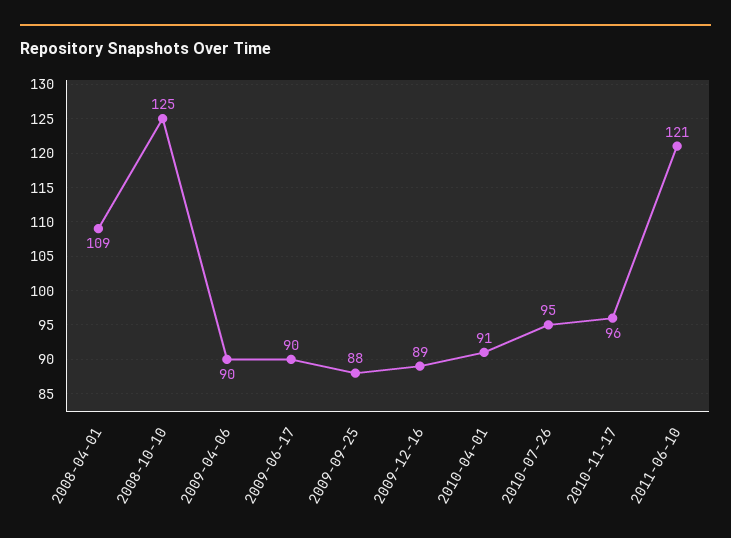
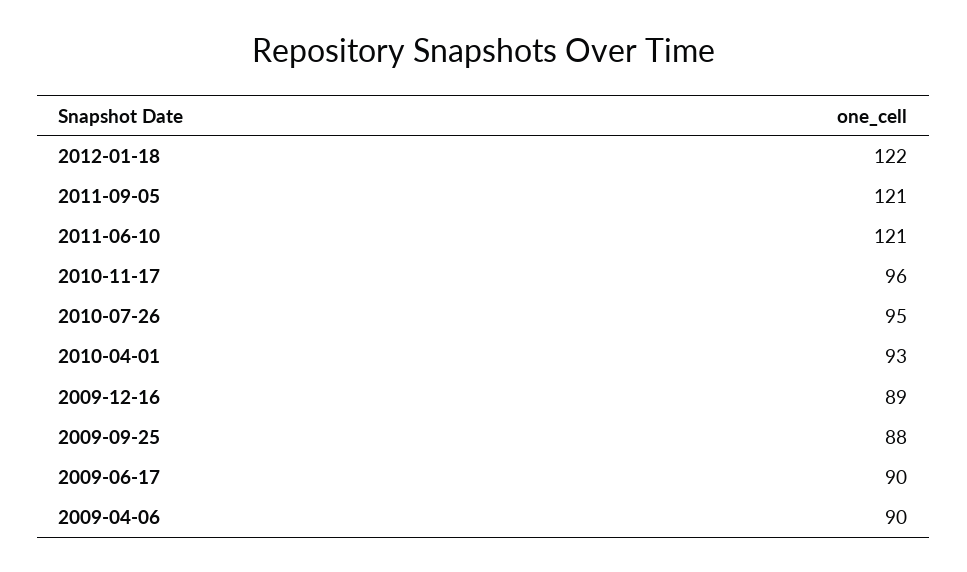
2008-04-01: 109 -> none
2008-10-10: 125 -> none
2010-04-01: 91 -> 93
2012-01-18: none -> 122
2011-09-05: none -> 121

